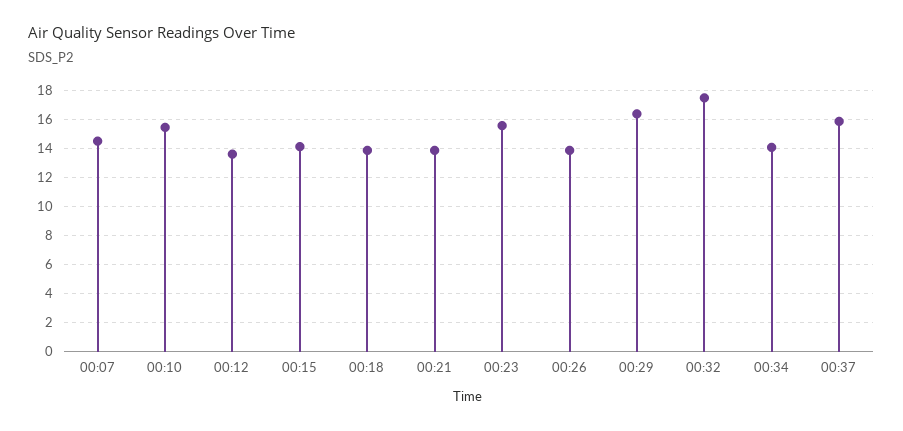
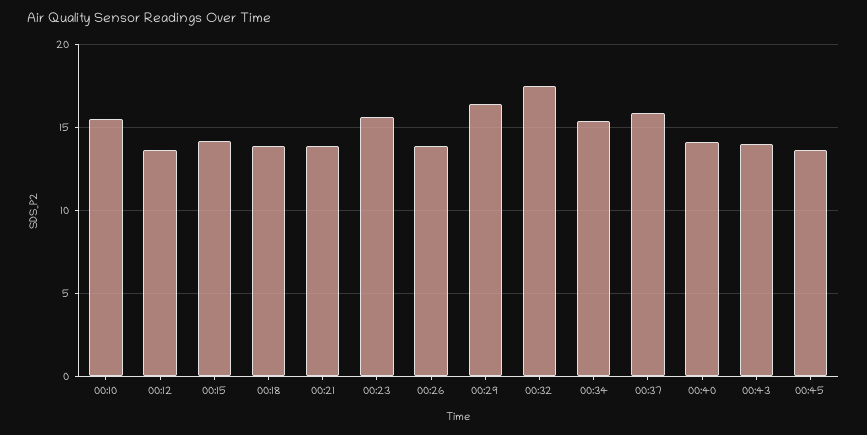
00:07: 14.5 -> none
00:34: 14 -> 15.5
00:40: none -> 14
00:43: none -> 14
00:45: none -> 13.5

